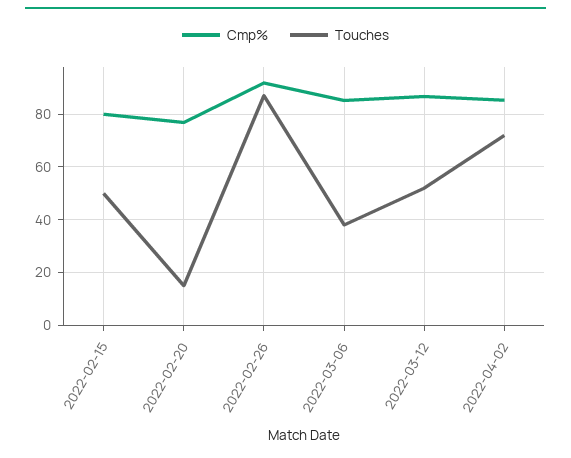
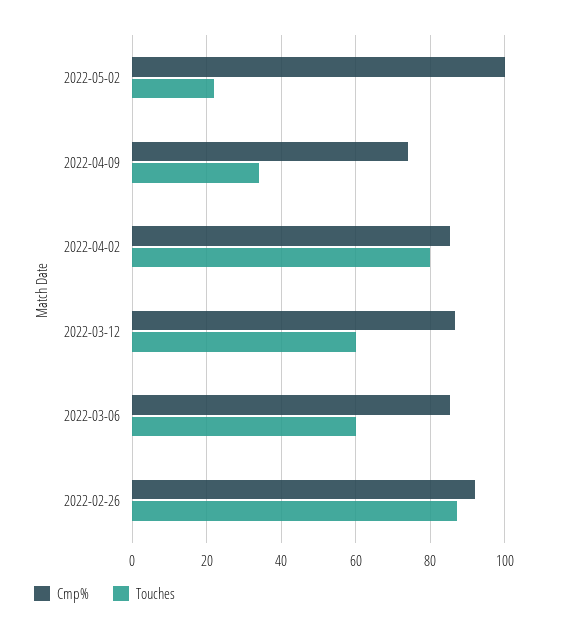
Cmp%, 2022-02-15: 80 -> none
Touches, 2022-02-15: 50 -> none
Cmp%, 2022-02-20: 77.5 -> none
Touches, 2022-02-20: 15 -> none
Touches, 2022-03-06: 37.5 -> 60
Touches, 2022-03-12: 52.5 -> 60
Touches, 2022-04-02: 72.5 -> 80
Cmp%, 2022-05-02: none -> 100
Touches, 2022-05-02: none -> 22
Cmp%, 2022-04-09: none -> 74
Touches, 2022-04-09: none -> 34

